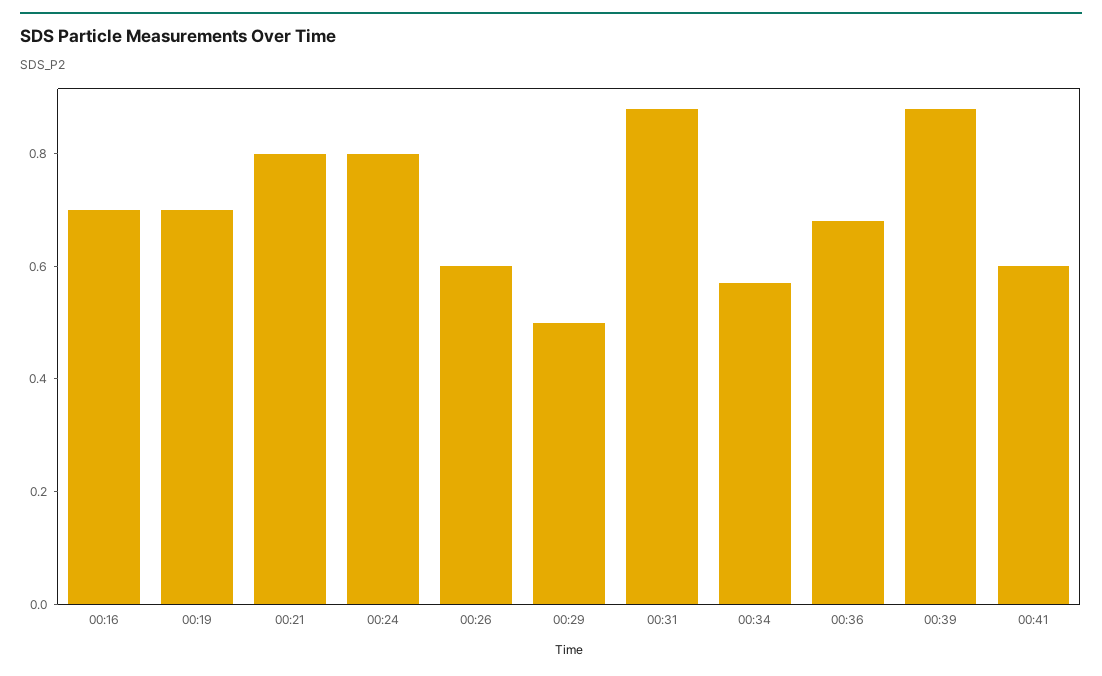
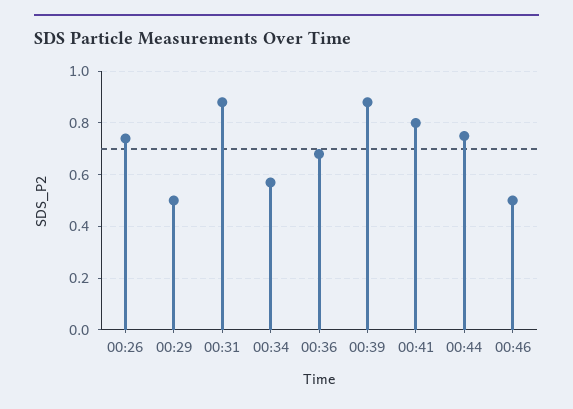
00:16: 0.7 -> none
00:19: 0.7 -> none
00:21: 0.8 -> none
00:24: 0.8 -> none
00:26: 0.6 -> 0.75
00:41: 0.6 -> 0.8
00:44: none -> 0.75
00:46: none -> 0.5

